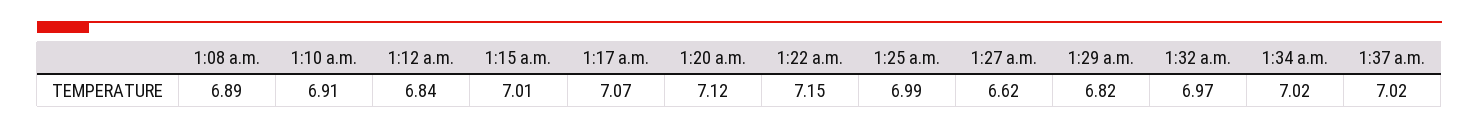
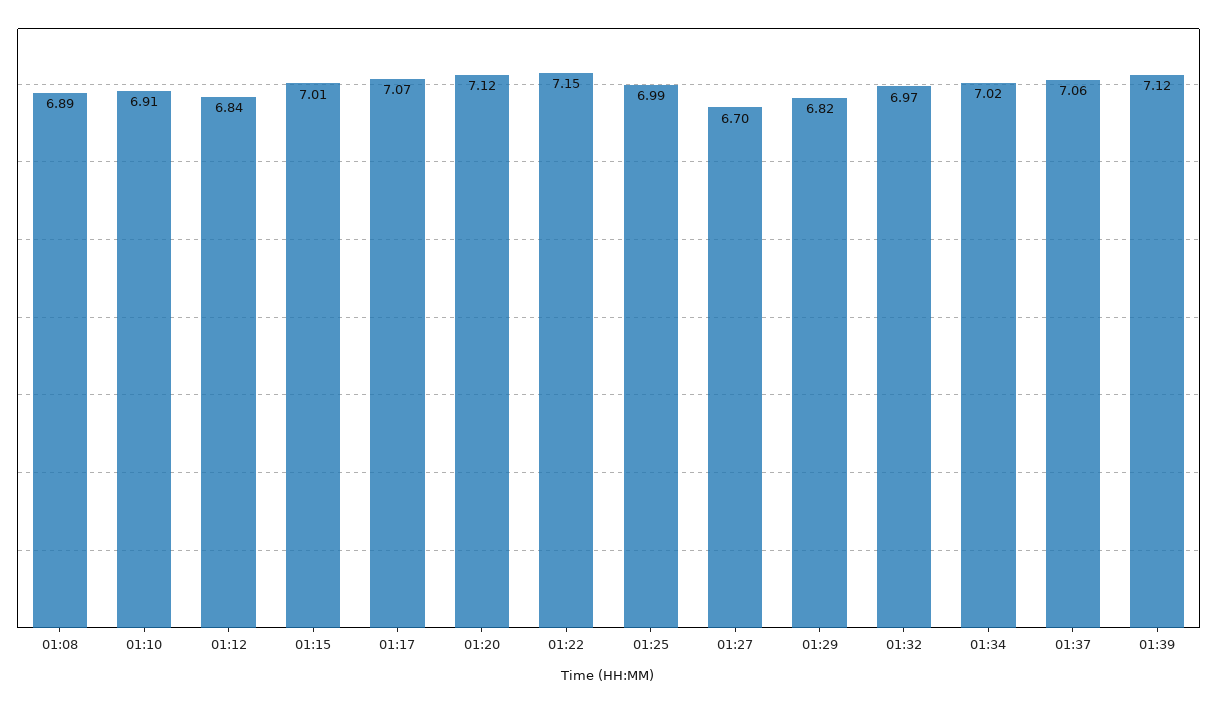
1:27 a.m.: 6.62 -> 6.7
1:37 a.m.: 7.02 -> 7.06
01:39: none -> 7.12

